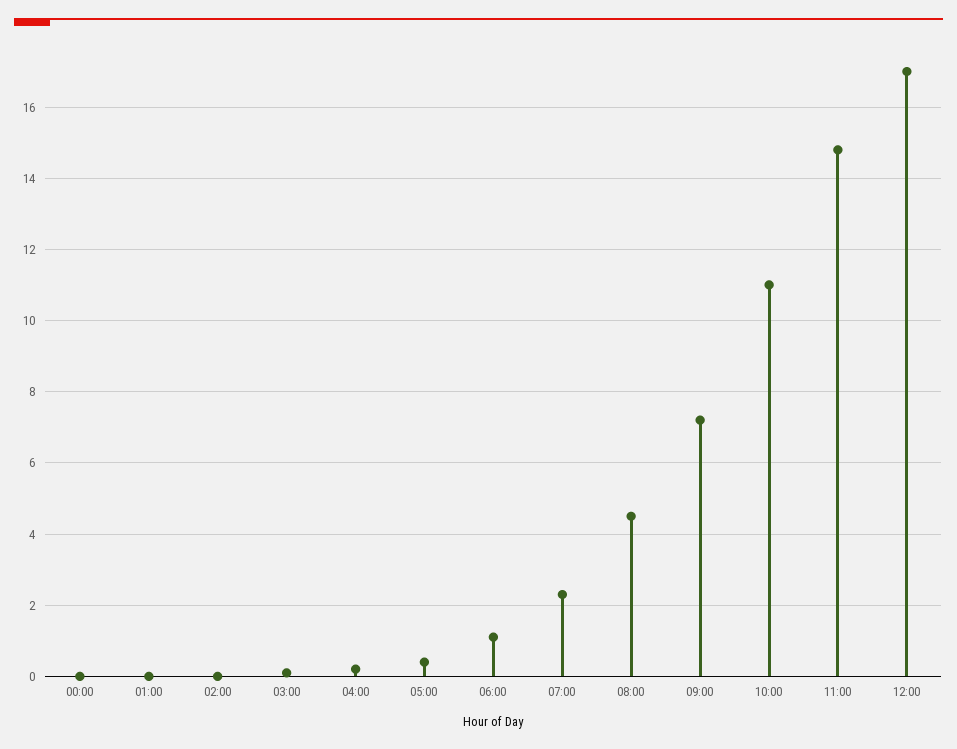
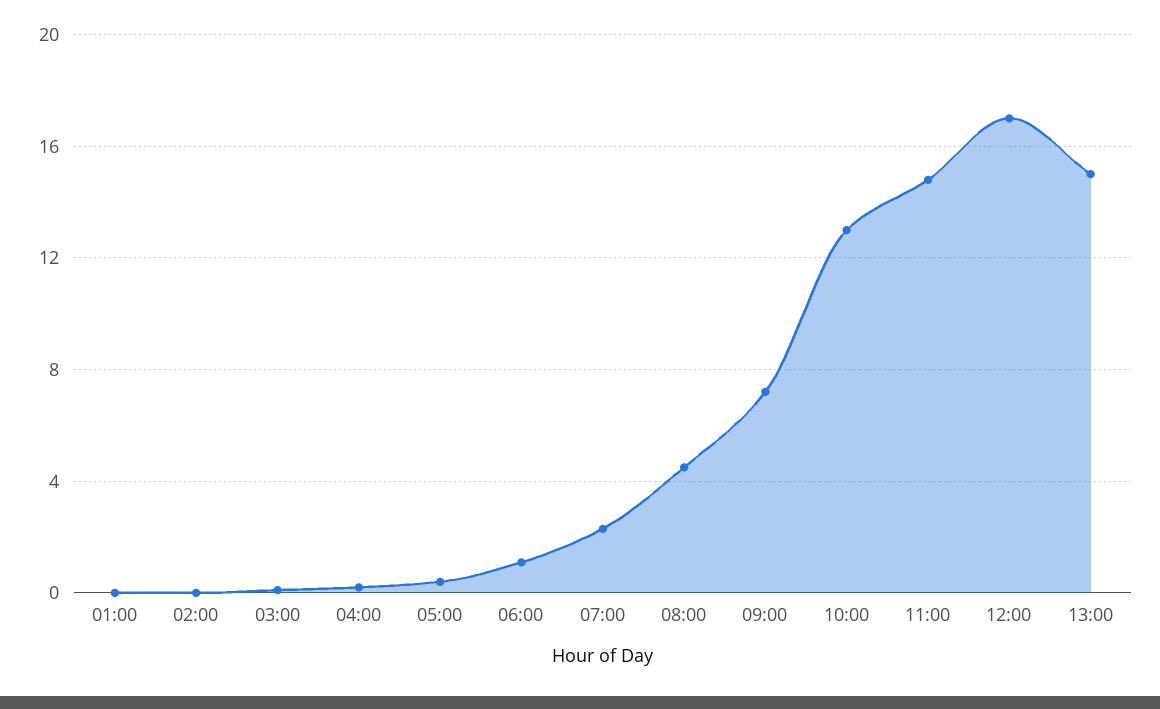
00:00: 0 -> none
10:00: 11 -> 13
13:00: none -> 15

